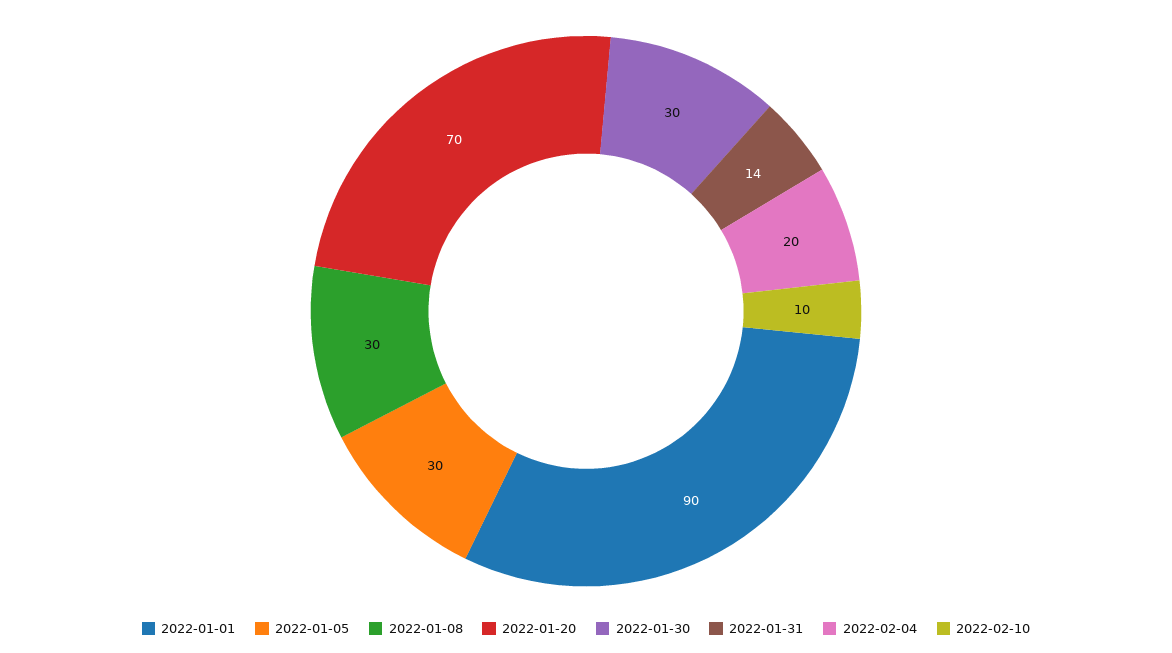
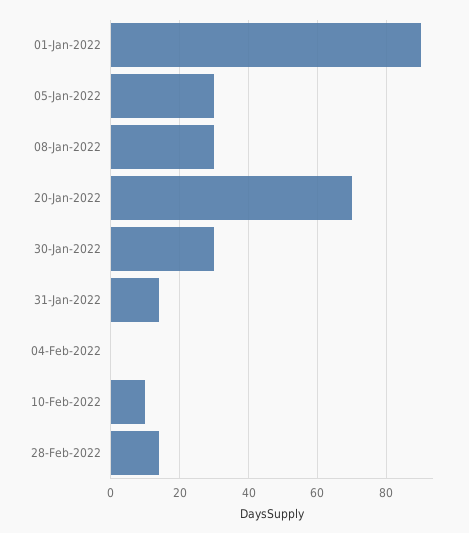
2022-02-04: 20 -> 0
28-Feb-2022: none -> 15

